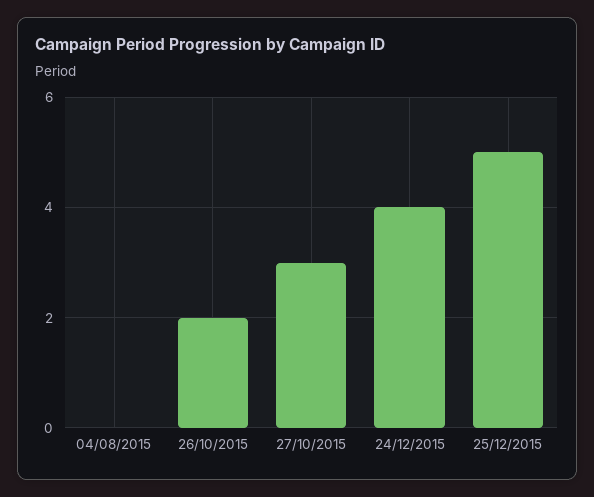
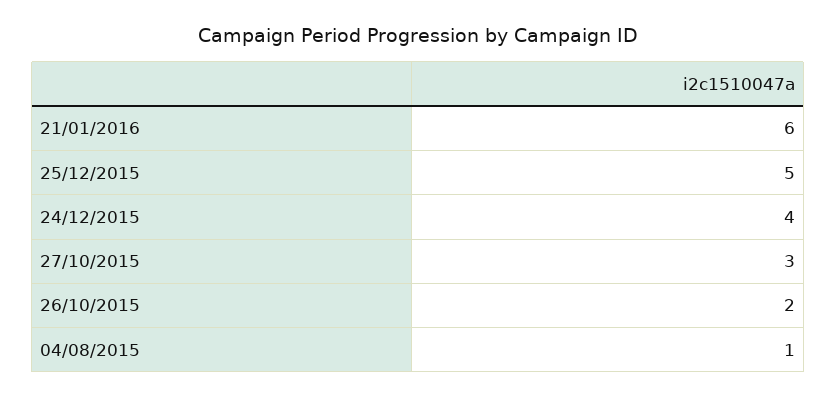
04/08/2015: 0 -> 1
21/01/2016: none -> 6

